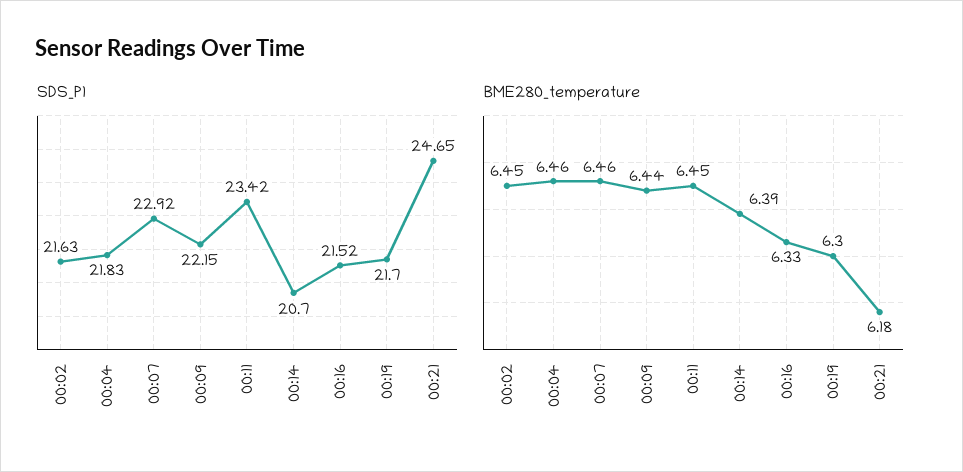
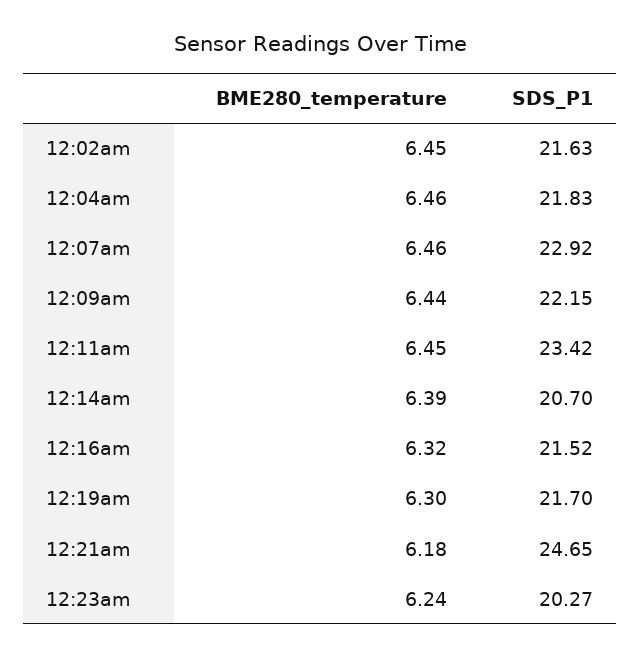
BME280_temperature, 00:16: 6.33 -> 6.32
BME280_temperature, 12:23am: none -> 6.24
SDS_P1, 12:23am: none -> 20.27

